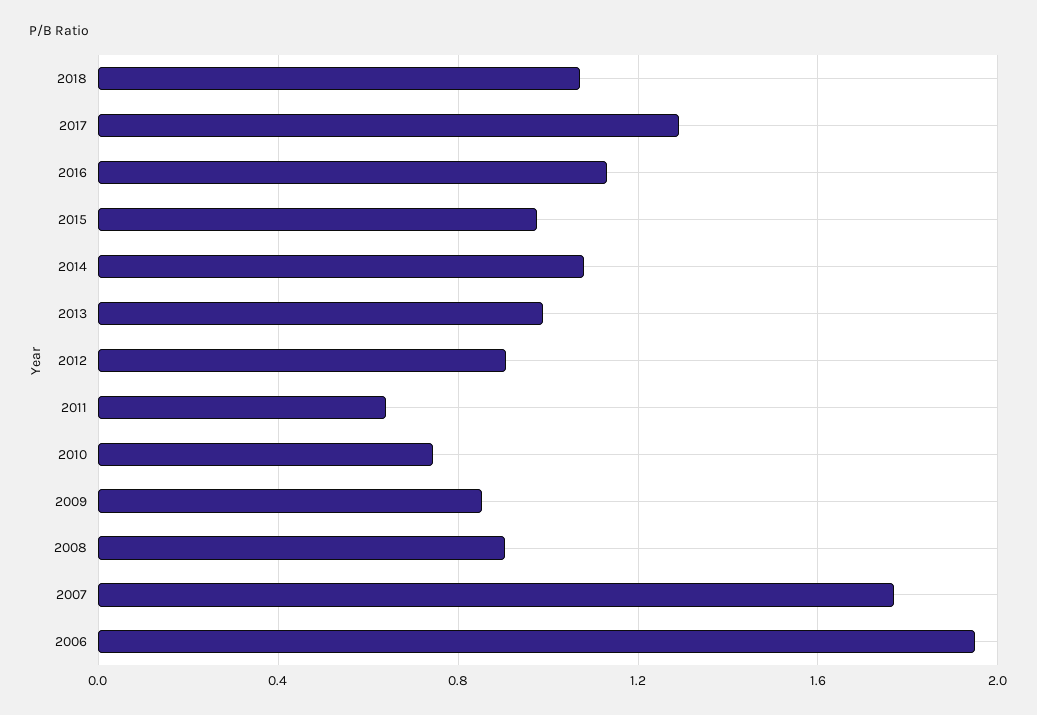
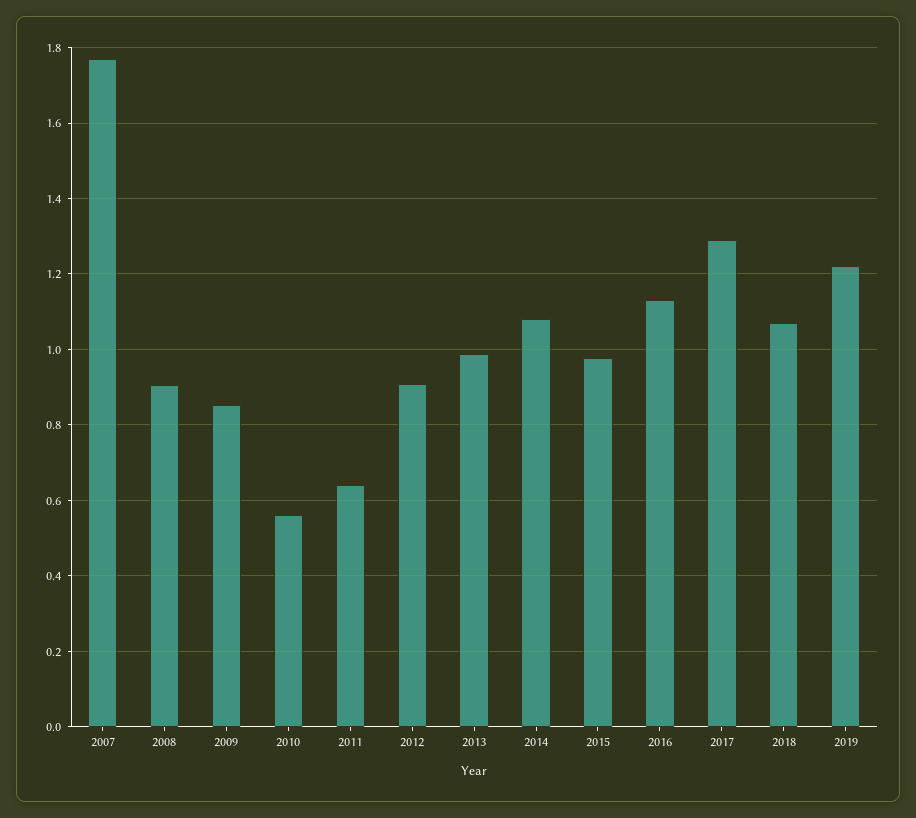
2010: 0.75 -> 0.56
2006: 1.95 -> none
2019: none -> 1.22

